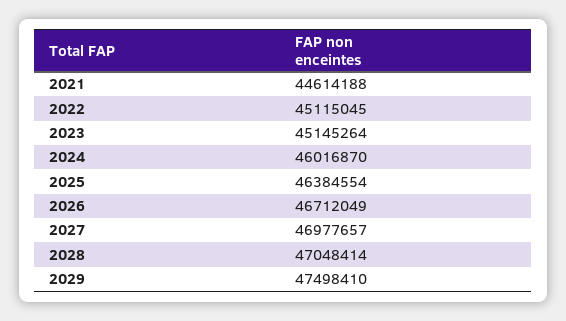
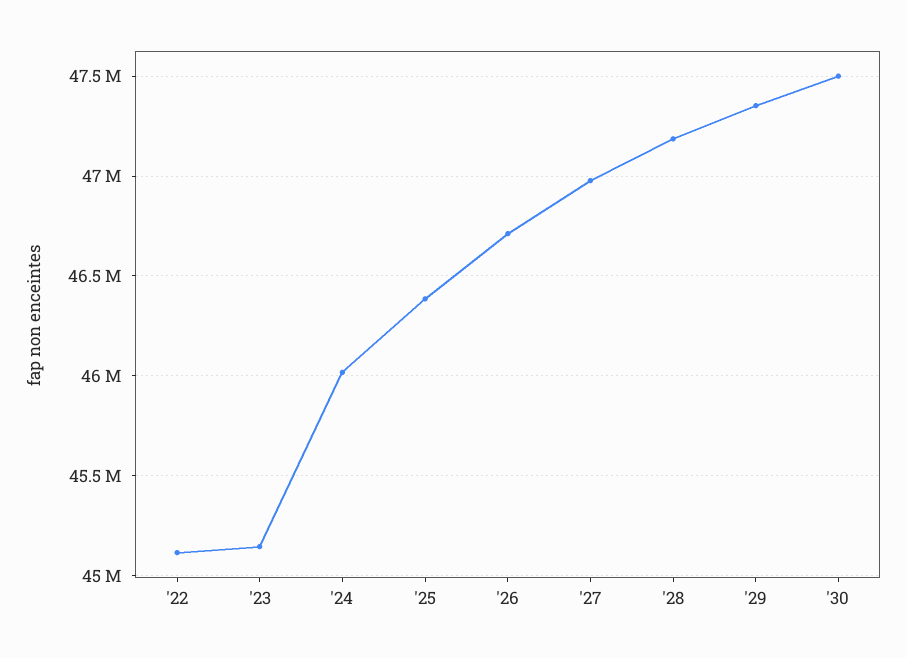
2021: 44614188 -> none
2028: 47048414 -> 47200000
2029: 47498410 -> 47350000
'30: none -> 47500000

